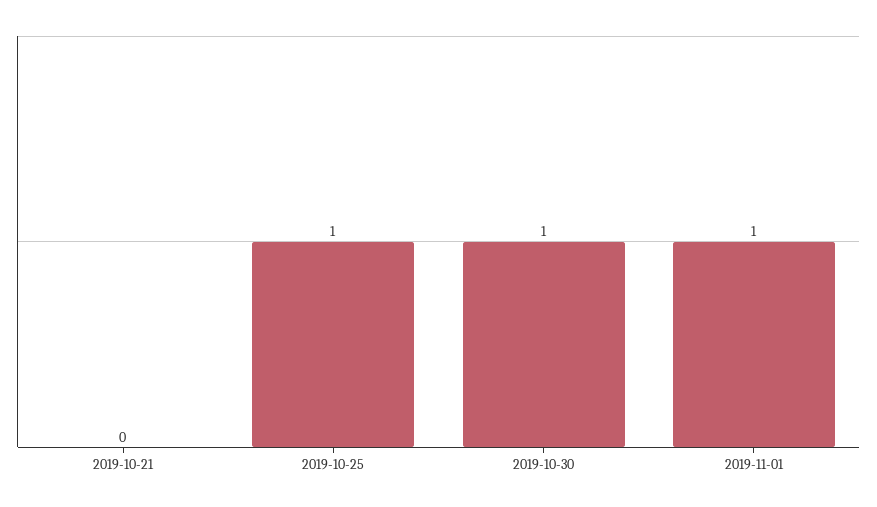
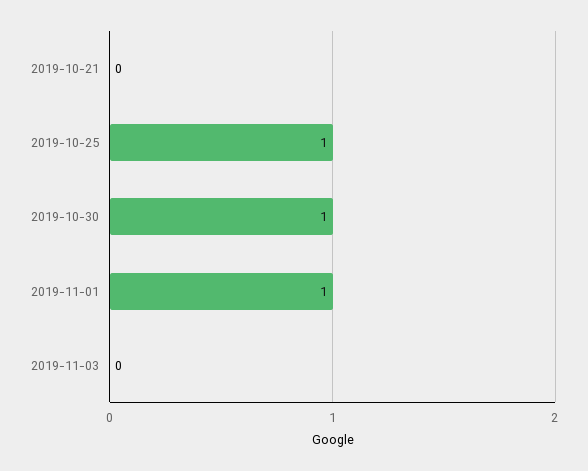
2019-11-03: none -> 0

